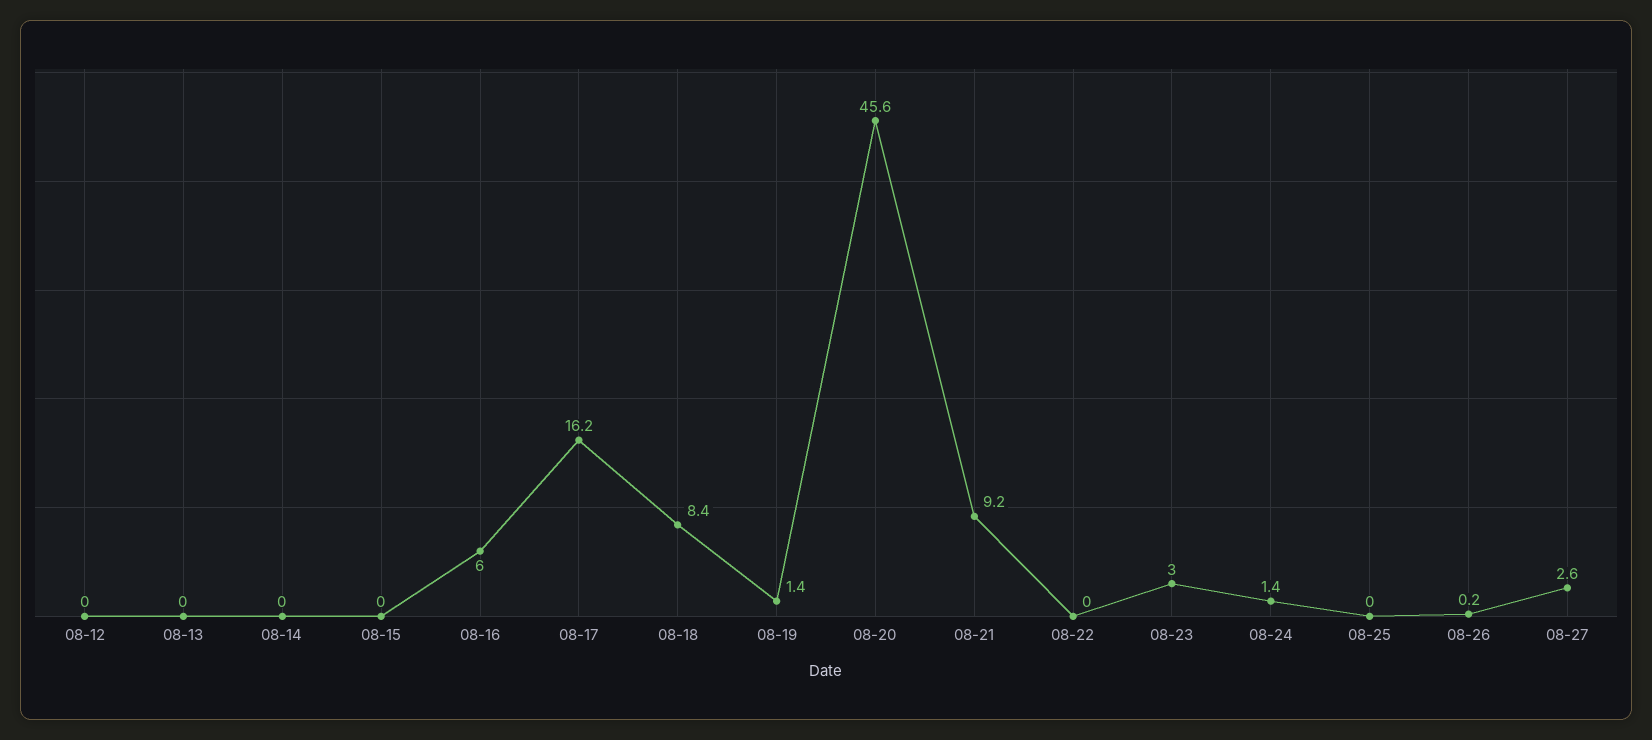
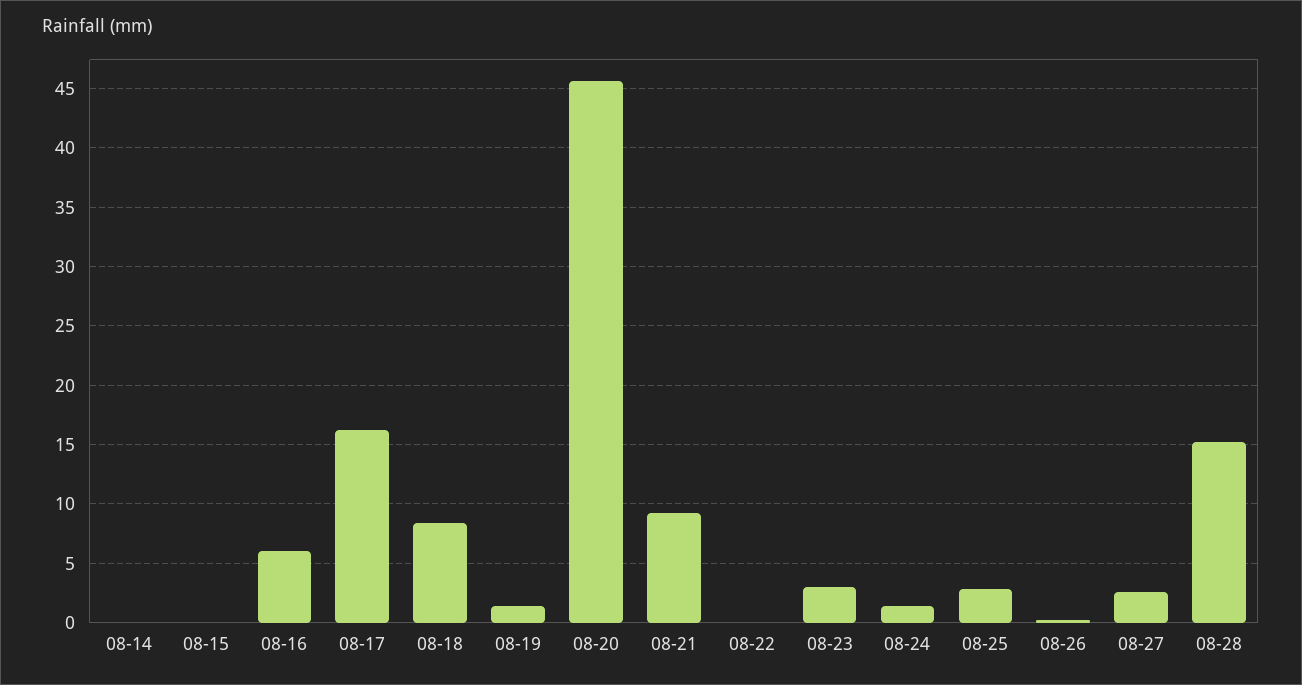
08-12: 0 -> none
08-13: 0 -> none
08-25: 0 -> 3
08-28: none -> 15

